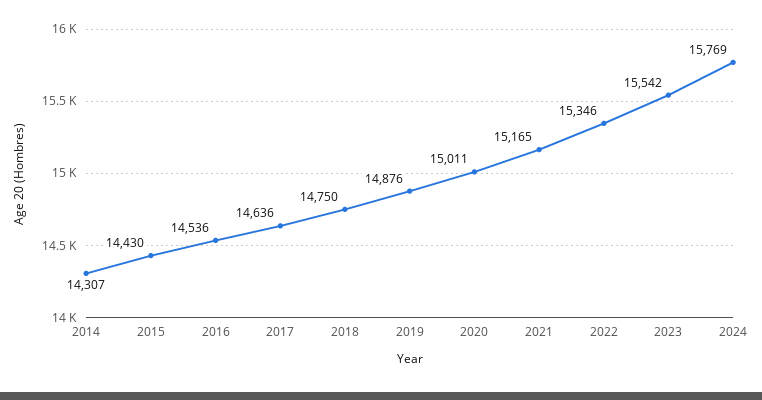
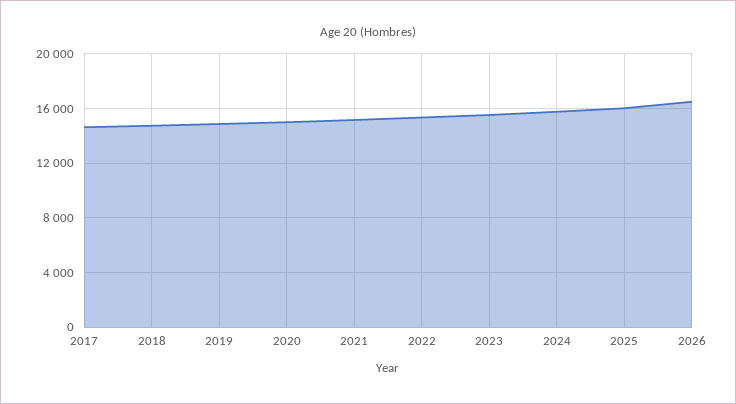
2014: 14307 -> none
2015: 14430 -> none
2016: 14536 -> none
2025: none -> 16000
2026: none -> 16500

